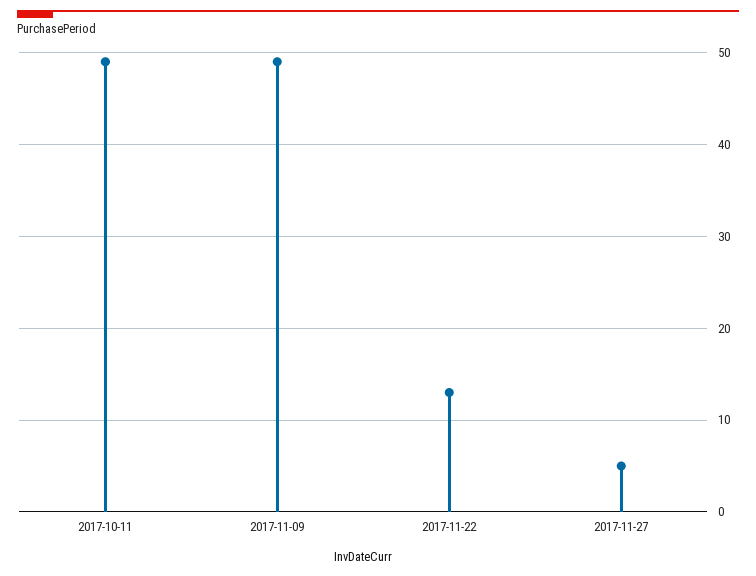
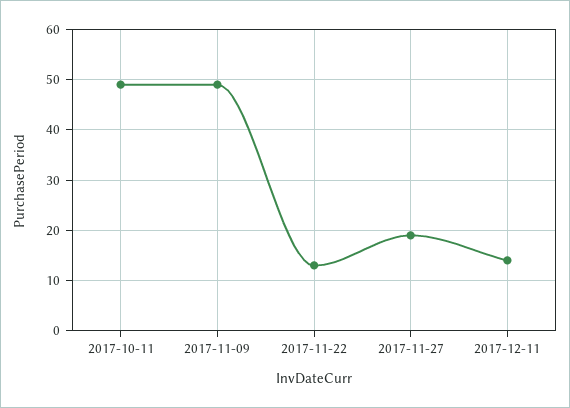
2017-11-27: 5 -> 20
2017-12-11: none -> 15

